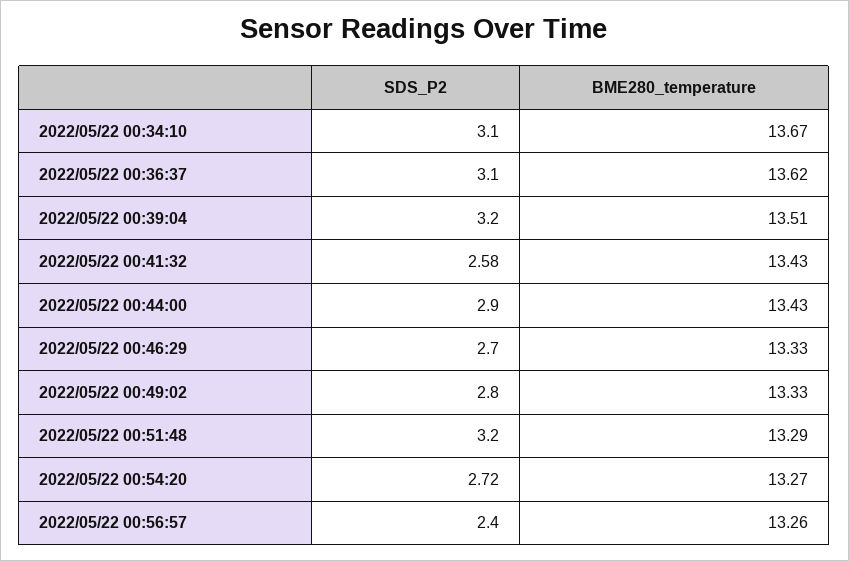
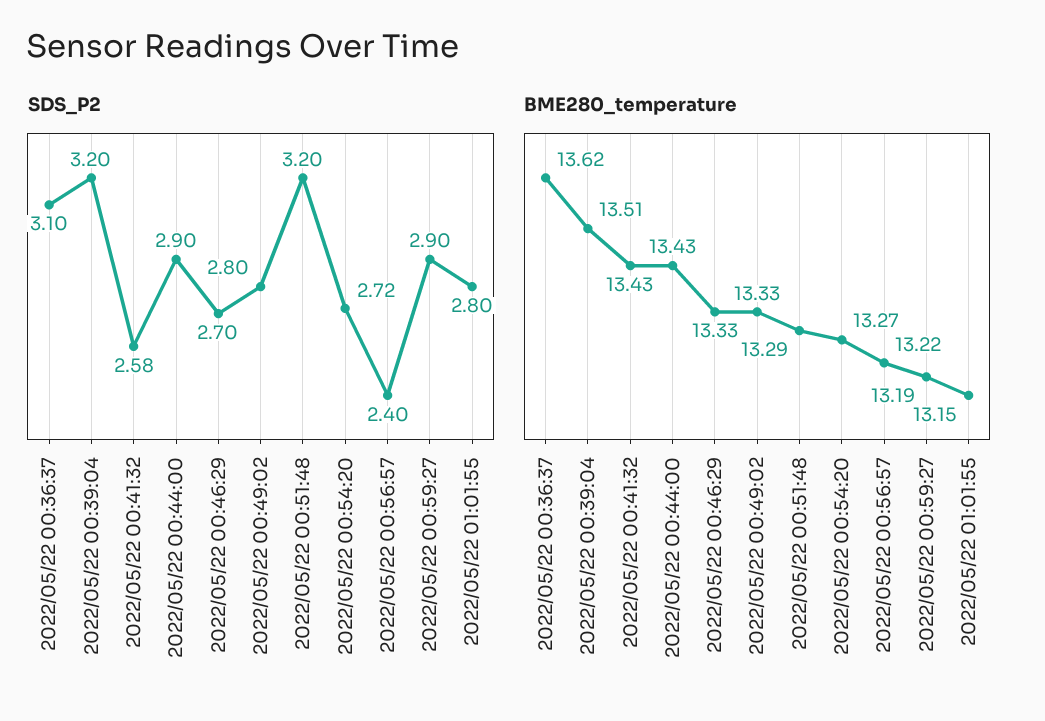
SDS_P2, 2022/05/22 00:34:10: 3.1 -> none
BME280_temperature, 2022/05/22 00:34:10: 13.67 -> none
BME280_temperature, 2022/05/22 00:56:57: 13.26 -> 13.22
SDS_P2, 2022/05/22 00:59:27: none -> 2.9
SDS_P2, 2022/05/22 01:01:55: none -> 2.8
BME280_temperature, 2022/05/22 00:59:27: none -> 13.19
BME280_temperature, 2022/05/22 01:01:55: none -> 13.15

